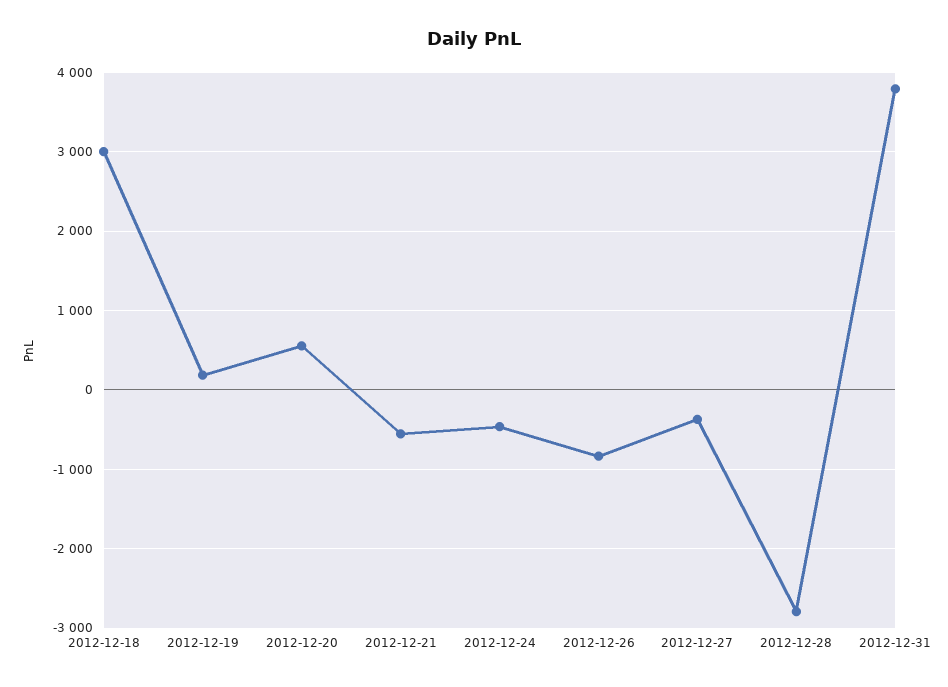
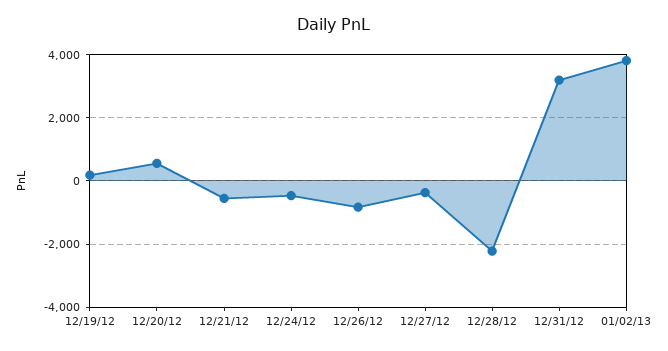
2012-12-18: 3000 -> none
2012-12-28: -2800 -> -2200
2012-12-31: 3800 -> 3200
01/02/13: none -> 3800

